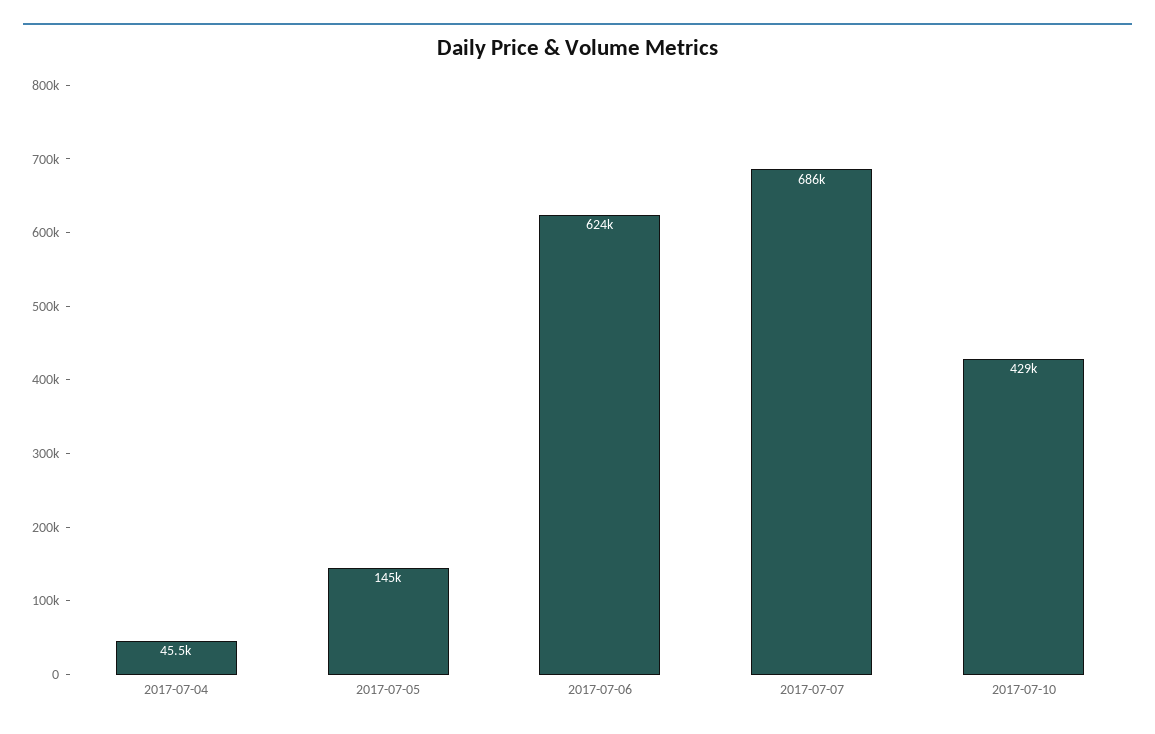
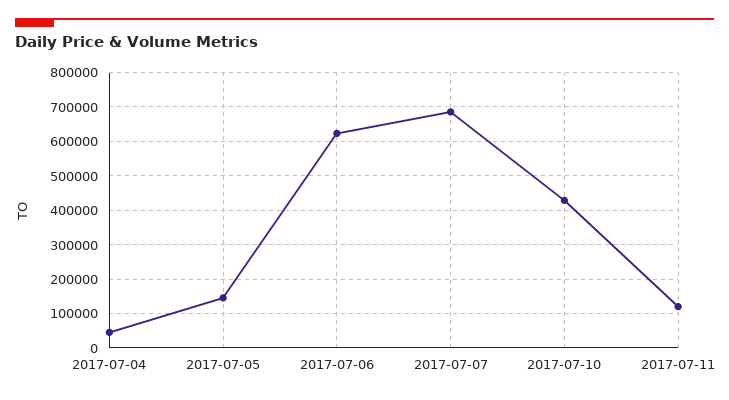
2017-07-11: none -> 120000

